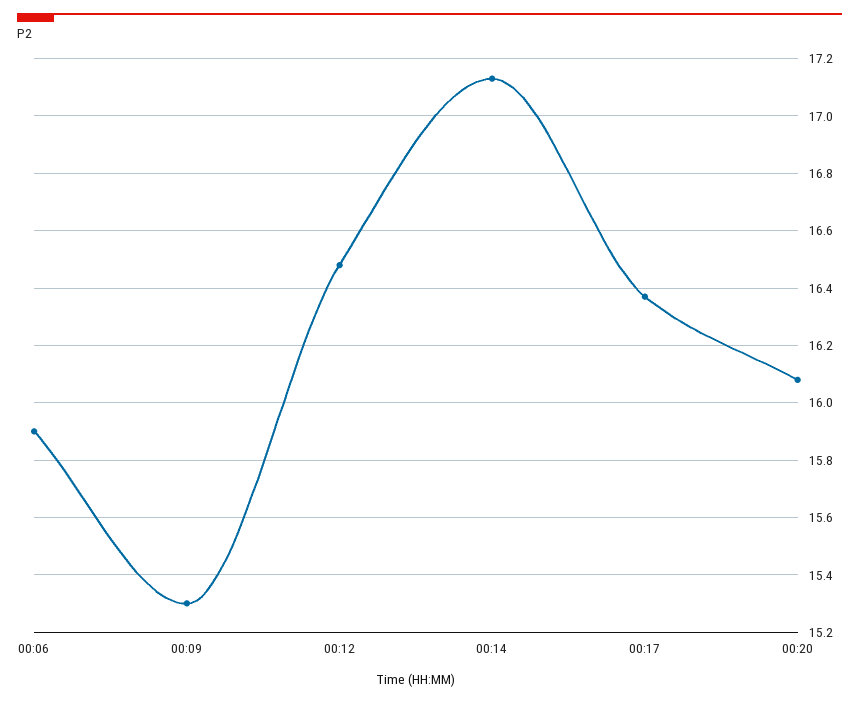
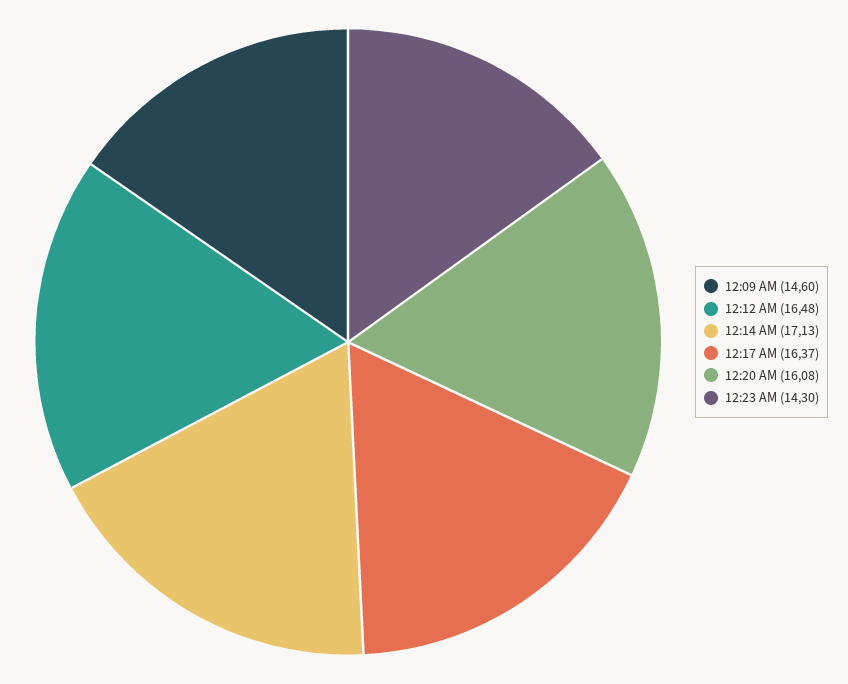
00:06: 15.9 -> none
00:09: 15.3 -> 14.6
12:23 AM: none -> 14.3

